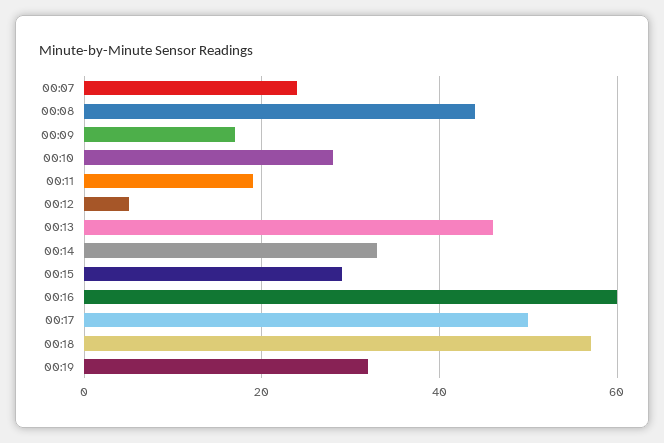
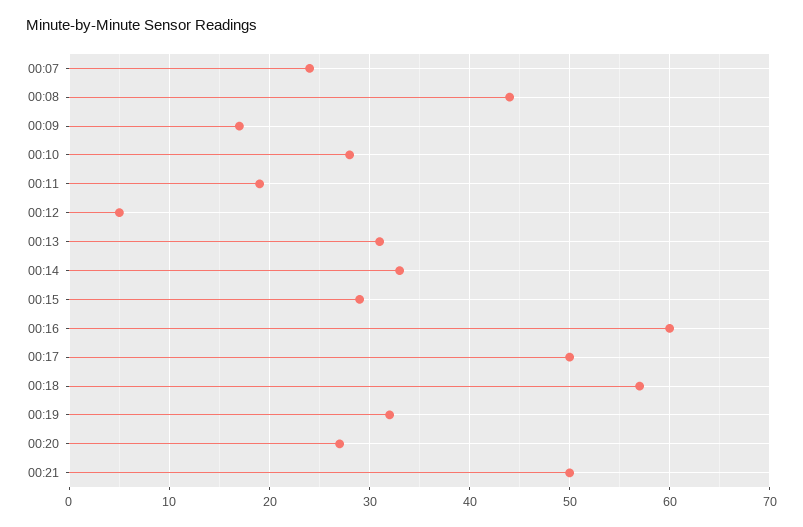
00:13: 45 -> 31
00:20: none -> 27
00:21: none -> 50

